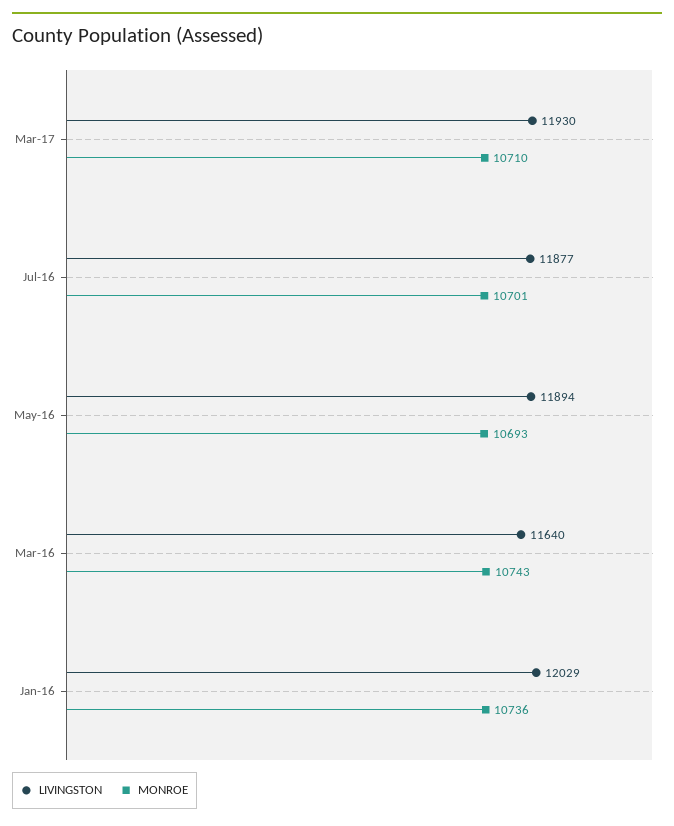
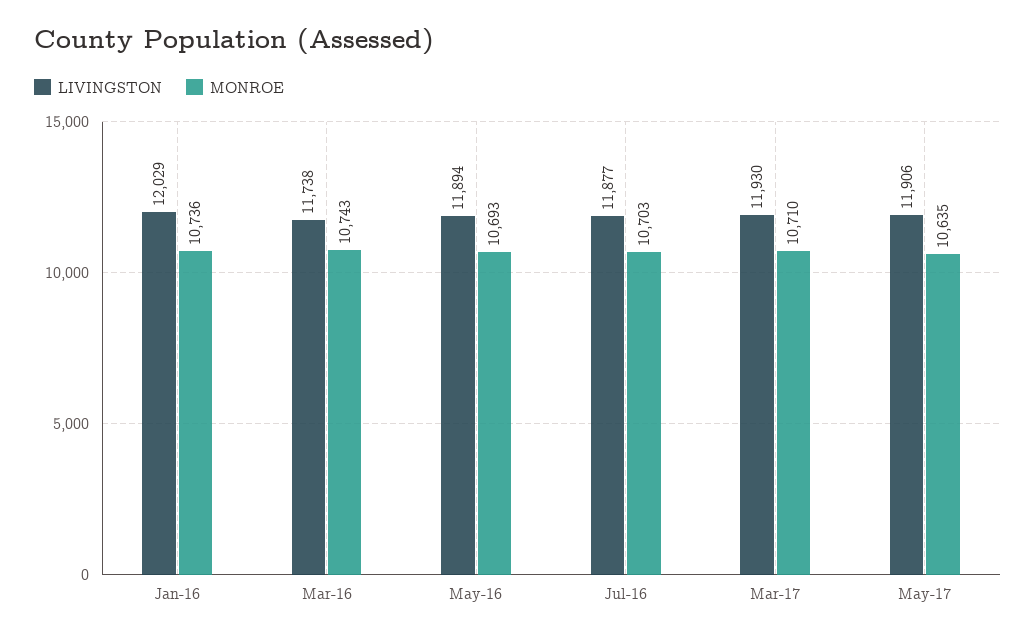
MONROE, Jul-16: 10701 -> 10703
LIVINGSTON, Mar-16: 11640 -> 11738
LIVINGSTON, May-17: none -> 11906
MONROE, May-17: none -> 10635

